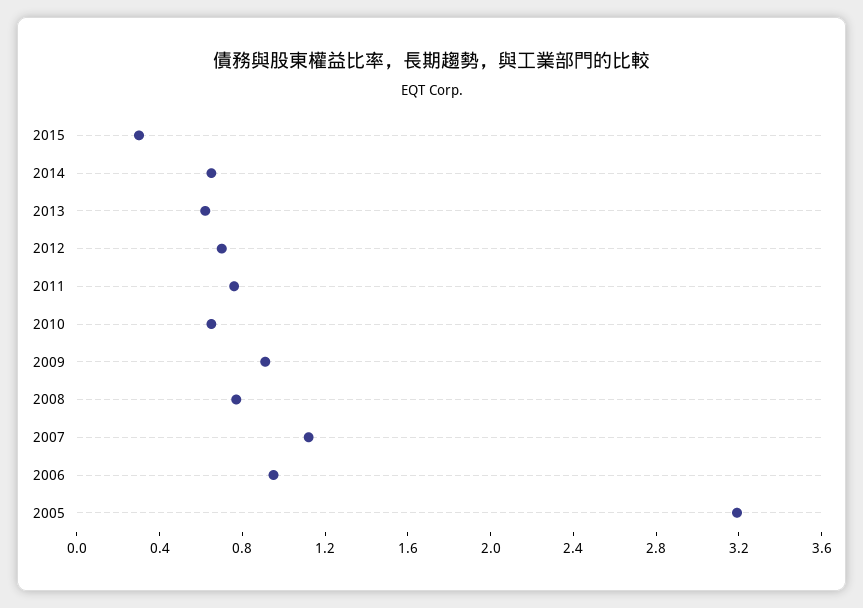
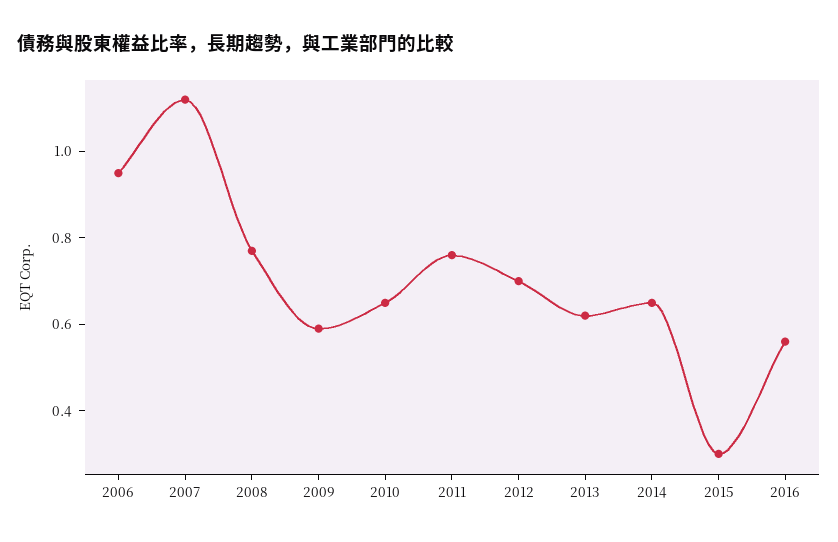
2009: 0.9 -> 0.6
2005: 3.2 -> none
2016: none -> 0.55

